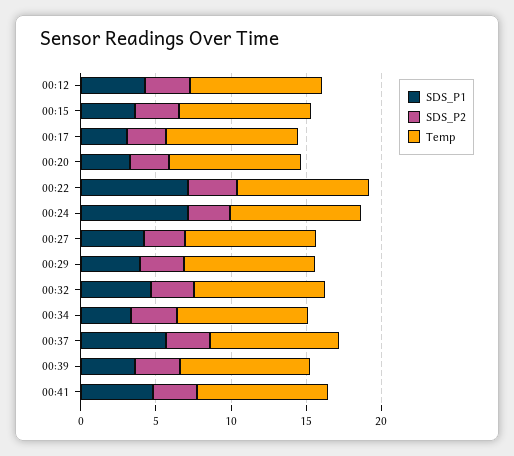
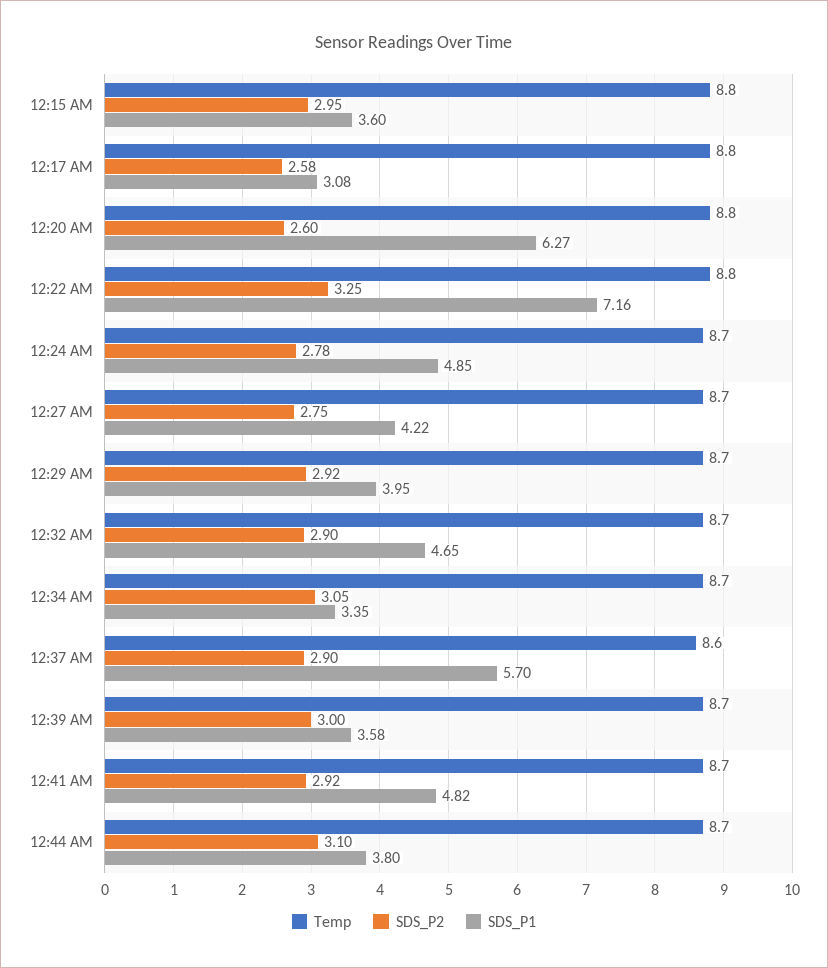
SDS_P1, 00:12: 4 -> none
SDS_P2, 00:12: 3 -> none
Temp, 00:12: 9 -> none
SDS_P1, 00:20: 3 -> 6.27
SDS_P1, 00:24: 7 -> 4.85
Temp, 12:44 AM: none -> 8.7
SDS_P2, 12:44 AM: none -> 3.1
SDS_P1, 12:44 AM: none -> 3.8

